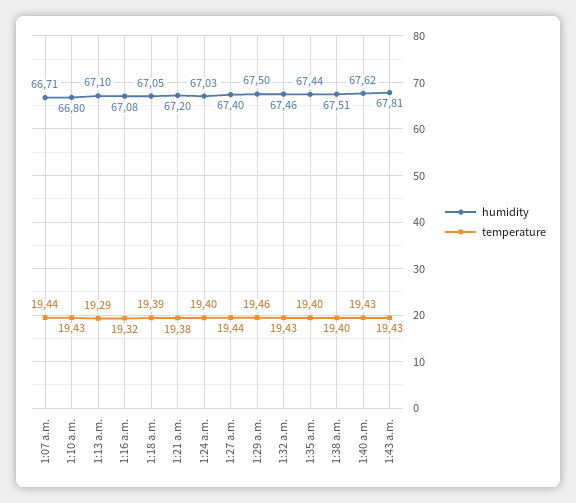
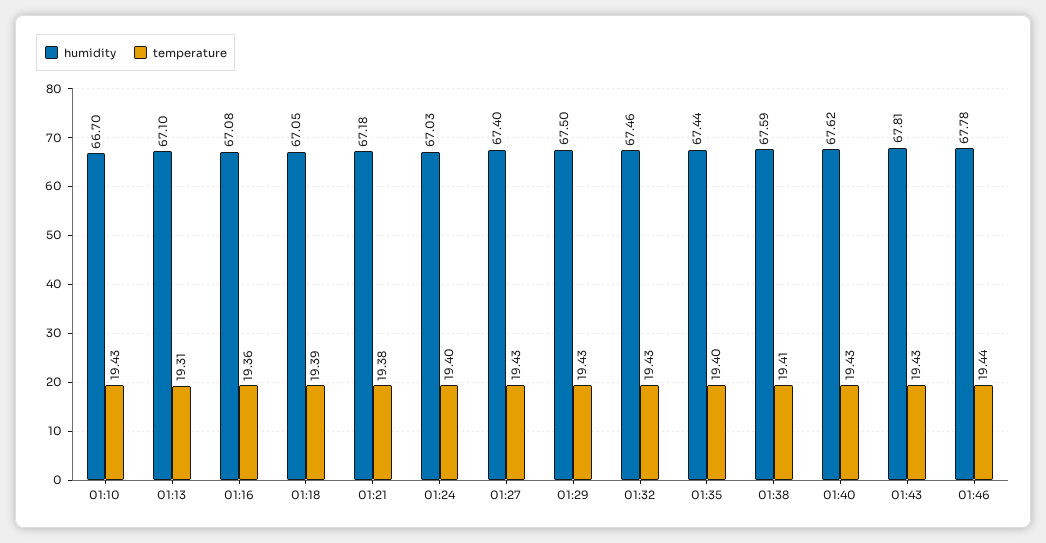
humidity, 1:07 a.m.: 66.71 -> none
temperature, 1:07 a.m.: 19.44 -> none
humidity, 1:10 a.m.: 66.8 -> 66.7
temperature, 1:13 a.m.: 19.29 -> 19.31
temperature, 1:16 a.m.: 19.32 -> 19.36
humidity, 1:21 a.m.: 67.2 -> 67.18
temperature, 1:27 a.m.: 19.44 -> 19.43
temperature, 1:29 a.m.: 19.46 -> 19.43
humidity, 1:38 a.m.: 67.51 -> 67.59
temperature, 1:38 a.m.: 19.4 -> 19.41
humidity, 01:46: none -> 67.78
temperature, 01:46: none -> 19.44

